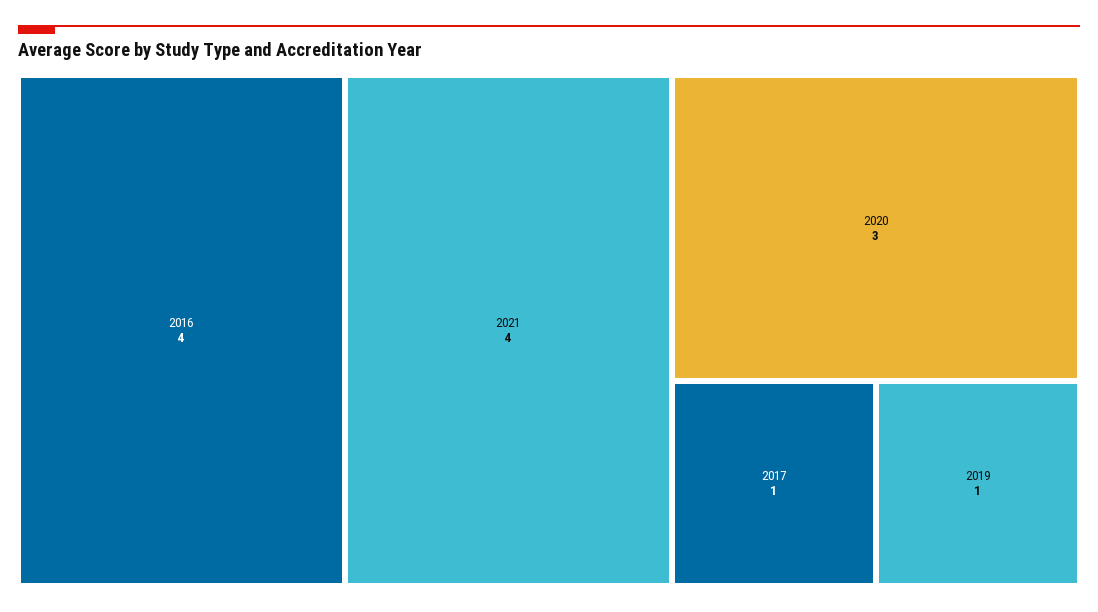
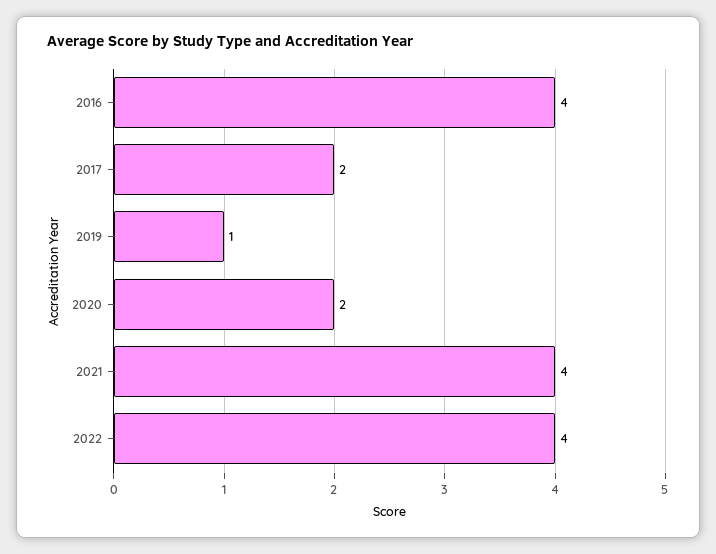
2020: 3 -> 2
2017: 1 -> 2
2022: none -> 4

